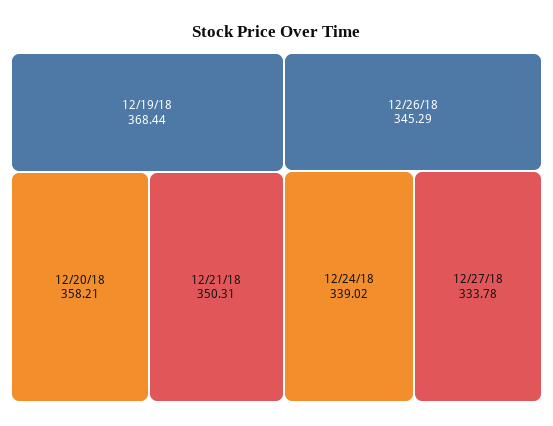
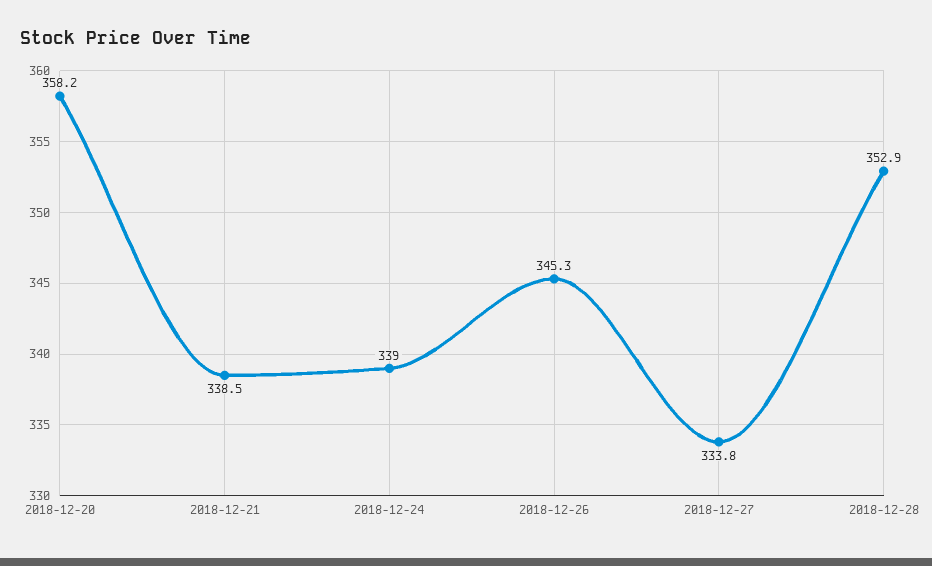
12/19/18: 368.44 -> none
12/21/18: 350.31 -> 338.5
2018-12-28: none -> 352.9

